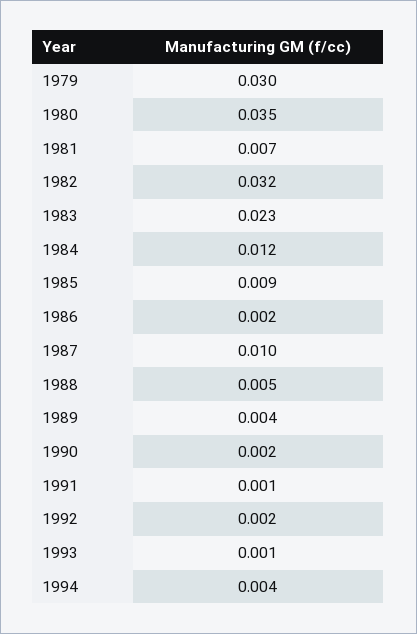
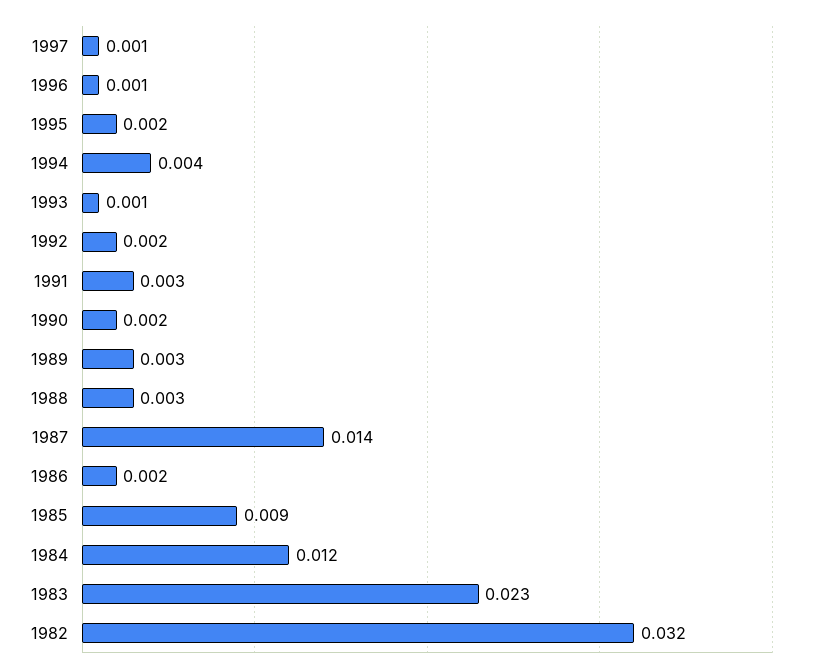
1979: 0.03 -> none
1980: 0.035 -> none
1981: 0.007 -> none
1987: 0.01 -> 0.014
1988: 0.005 -> 0.003
1989: 0.004 -> 0.003
1991: 0.001 -> 0.003
1997: none -> 0.001
1996: none -> 0.001
1995: none -> 0.002

